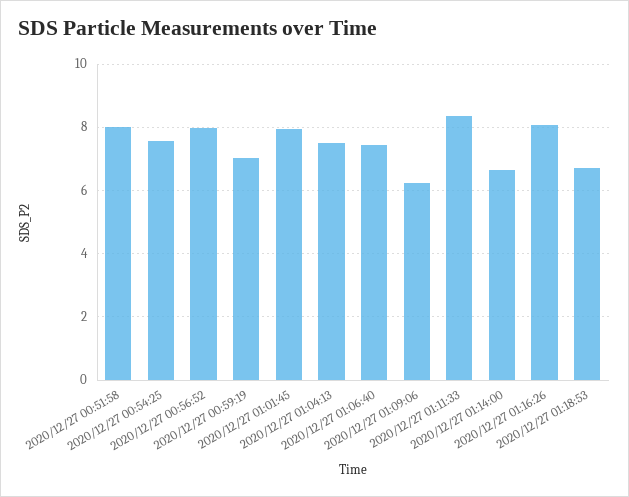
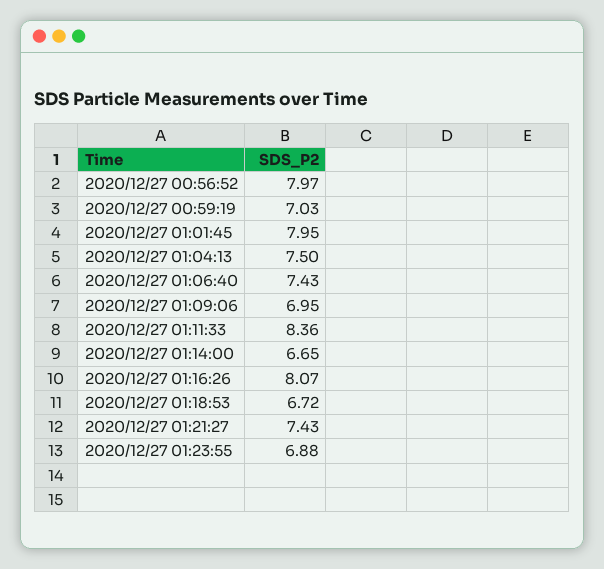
2020/12/27 00:51:58: 8 -> none
2020/12/27 00:54:25: 7.6 -> none
2020/12/27 01:09:06: 6.2 -> 6.95
2020/12/27 01:21:27: none -> 7.43
2020/12/27 01:23:55: none -> 6.88

